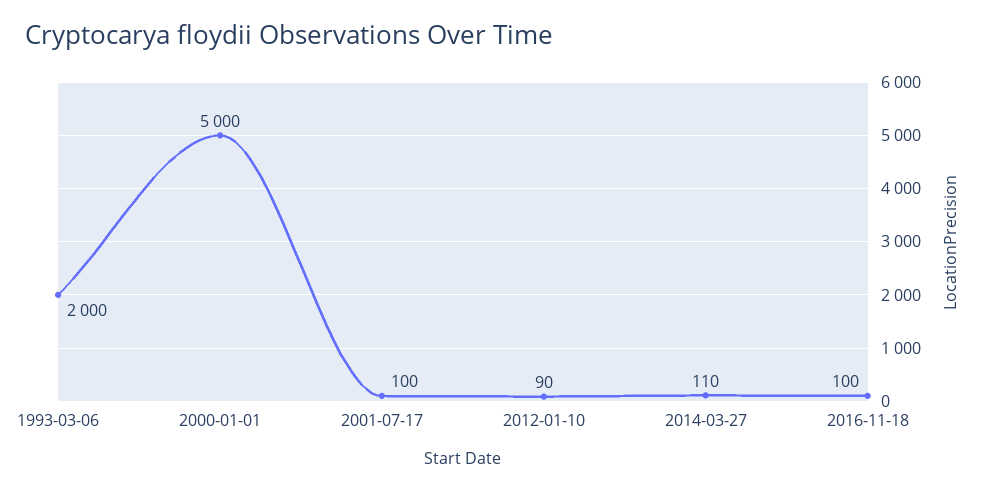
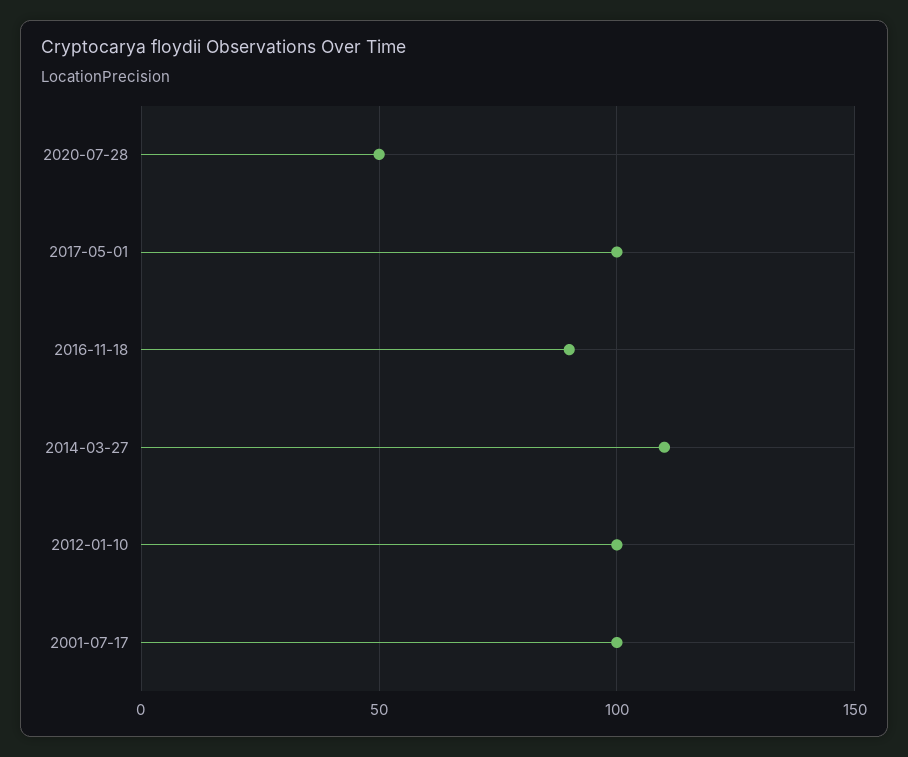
1993-03-06: 2000 -> none
2000-01-01: 5000 -> none
2012-01-10: 90 -> 100
2016-11-18: 100 -> 90
2020-07-28: none -> 50
2017-05-01: none -> 100

